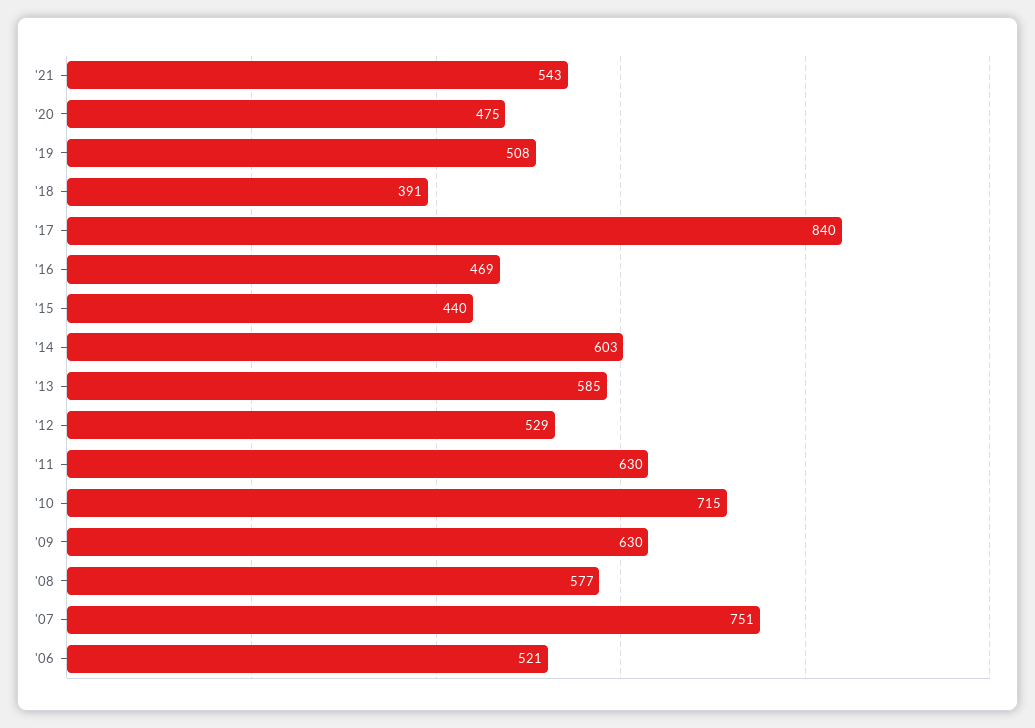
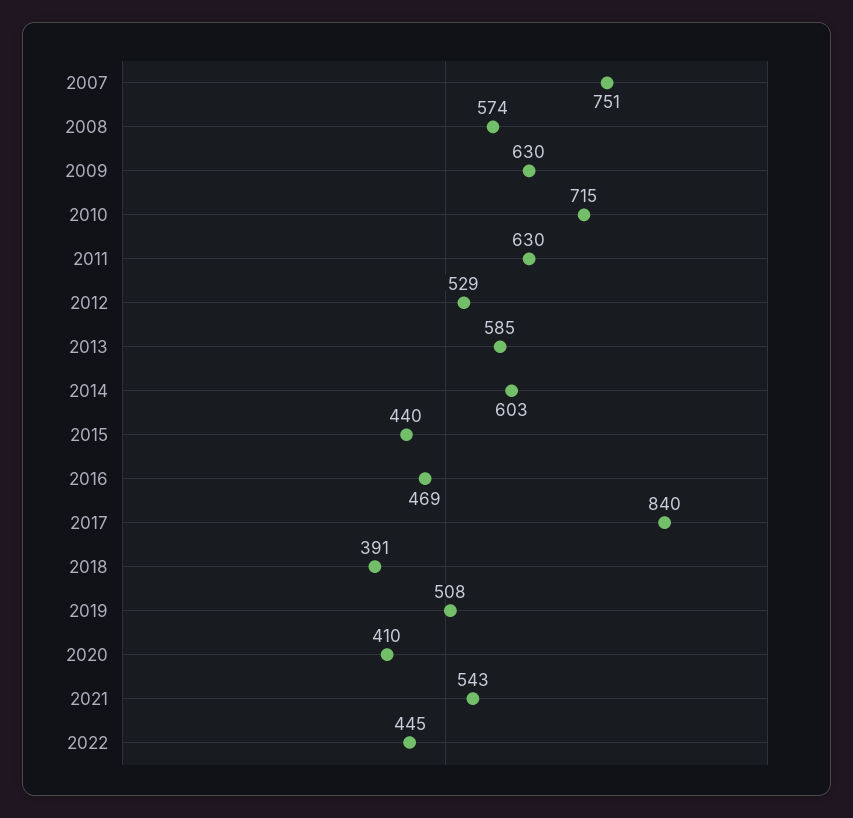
'20: 475 -> 410
'08: 577 -> 574
'06: 521 -> none
2022: none -> 445

